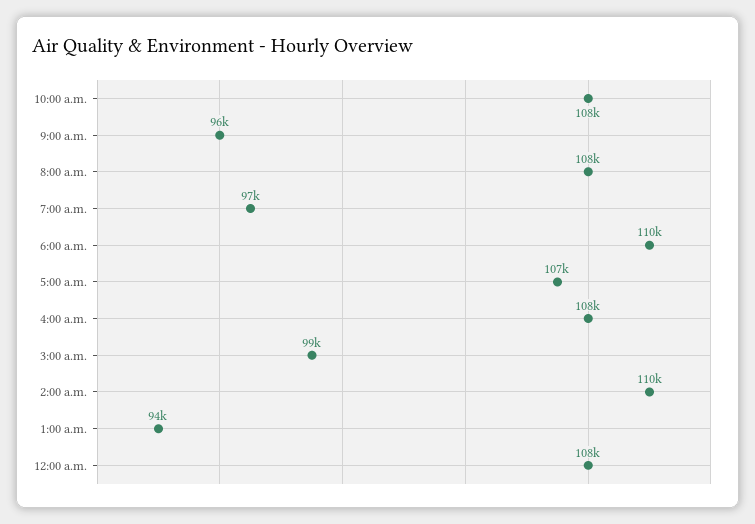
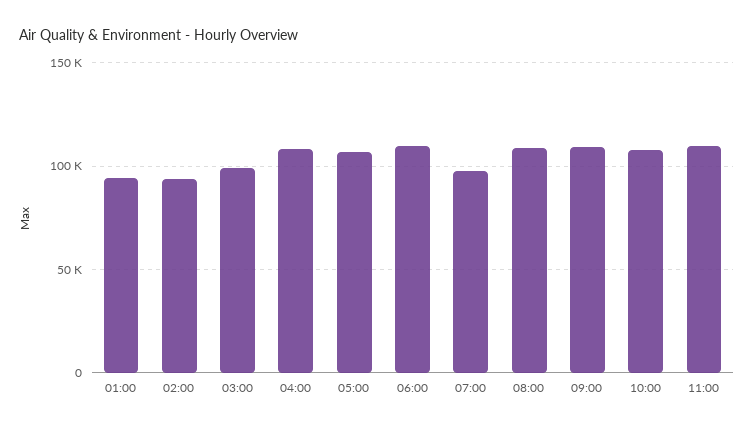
9:00 a.m.: 96000 -> 110000
2:00 a.m.: 110000 -> 95000
12:00 a.m.: 108000 -> none
11:00: none -> 110000

